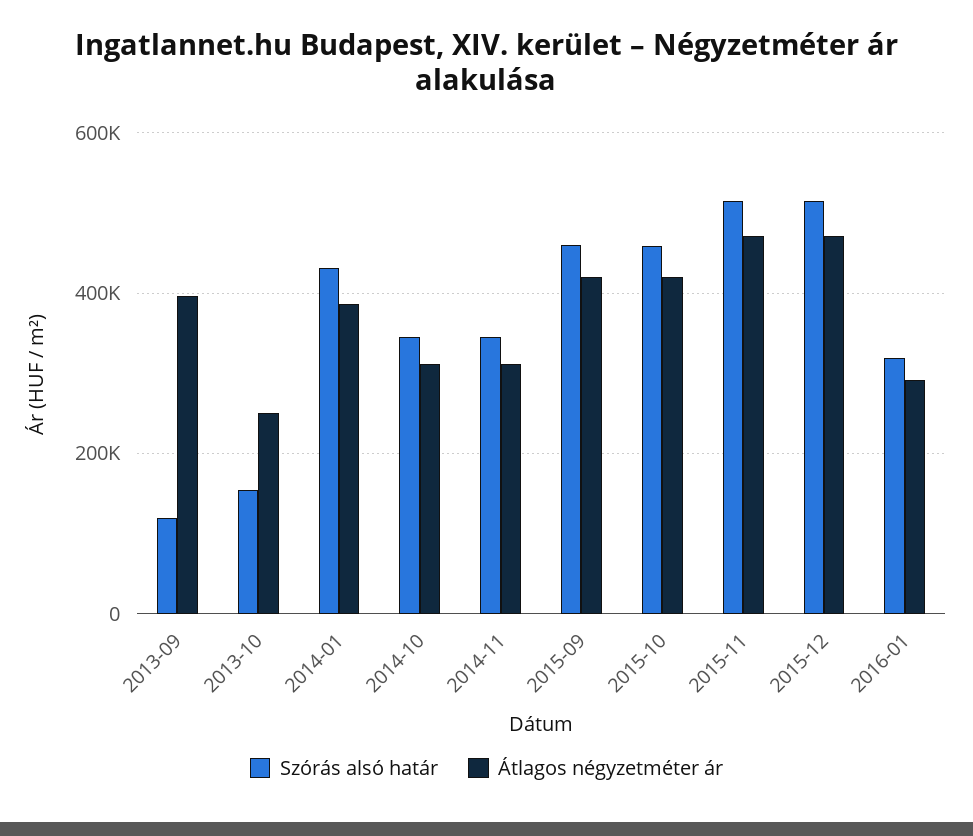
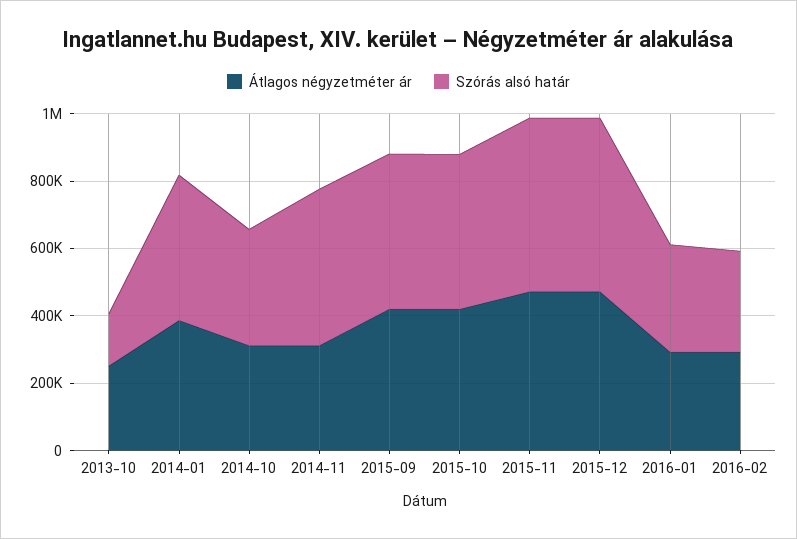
Szórás alsó határ, 2013-09: 120000 -> none
Átlagos négyzetméter ár, 2013-09: 400000 -> none
Szórás alsó határ, 2014-11: 340000 -> 450000
Átlagos négyzetméter ár, 2016-02: none -> 300000
Szórás alsó határ, 2016-02: none -> 300000

